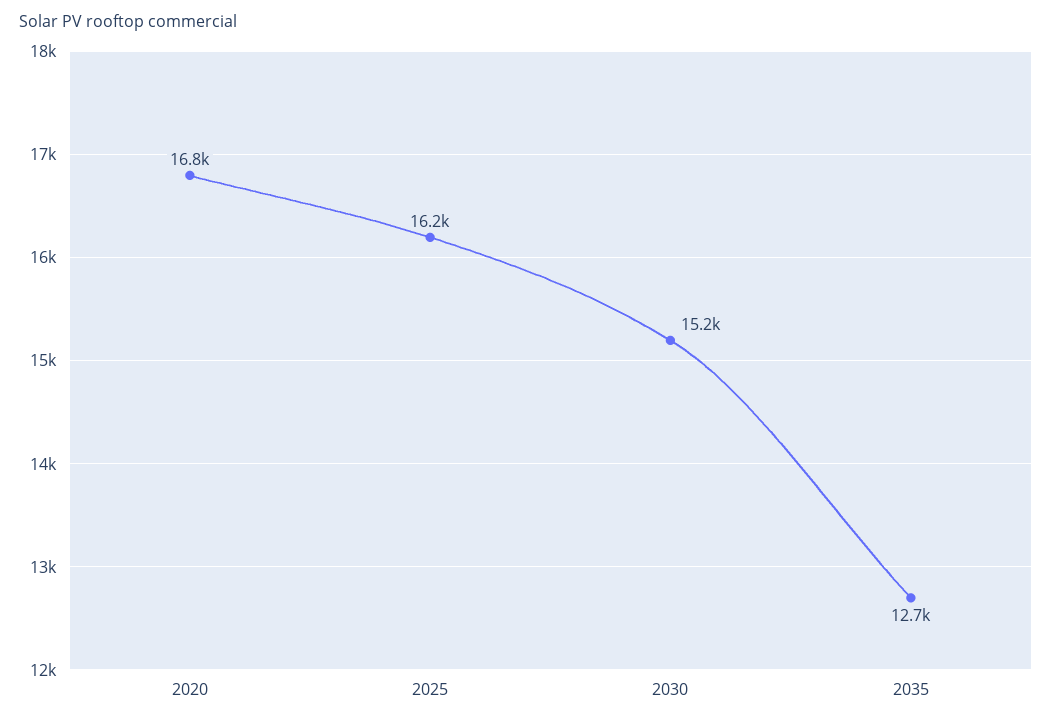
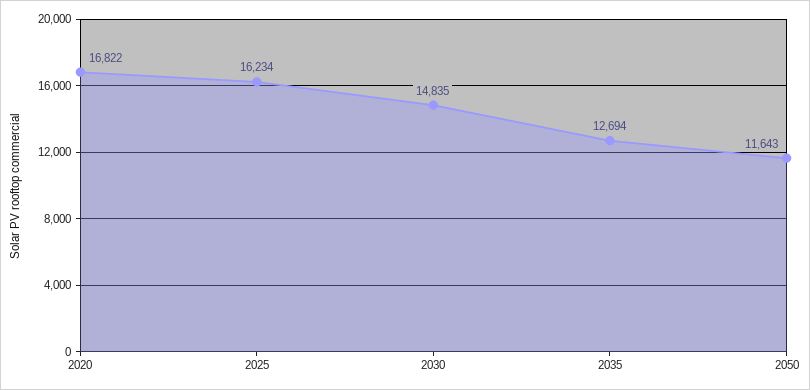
2030: 15200 -> 14835
2050: none -> 11643

